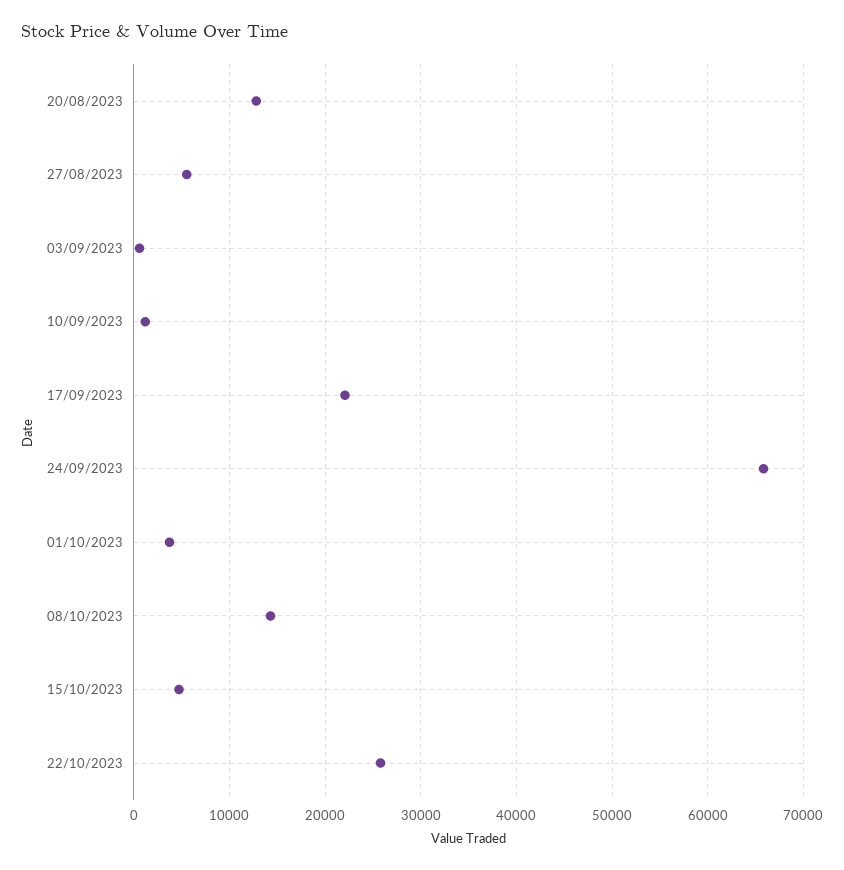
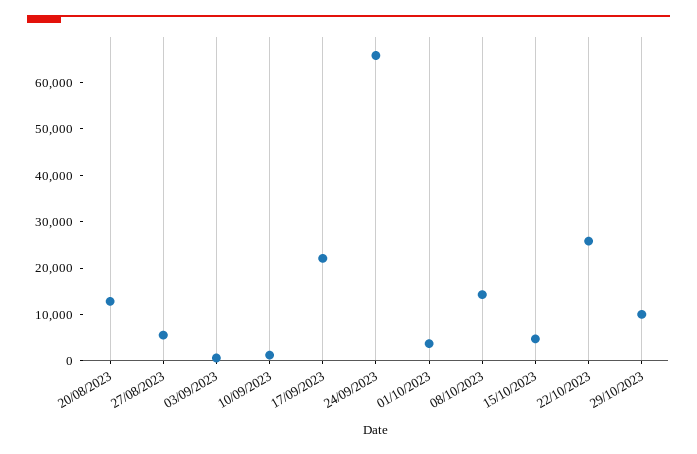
29/10/2023: none -> 10000

